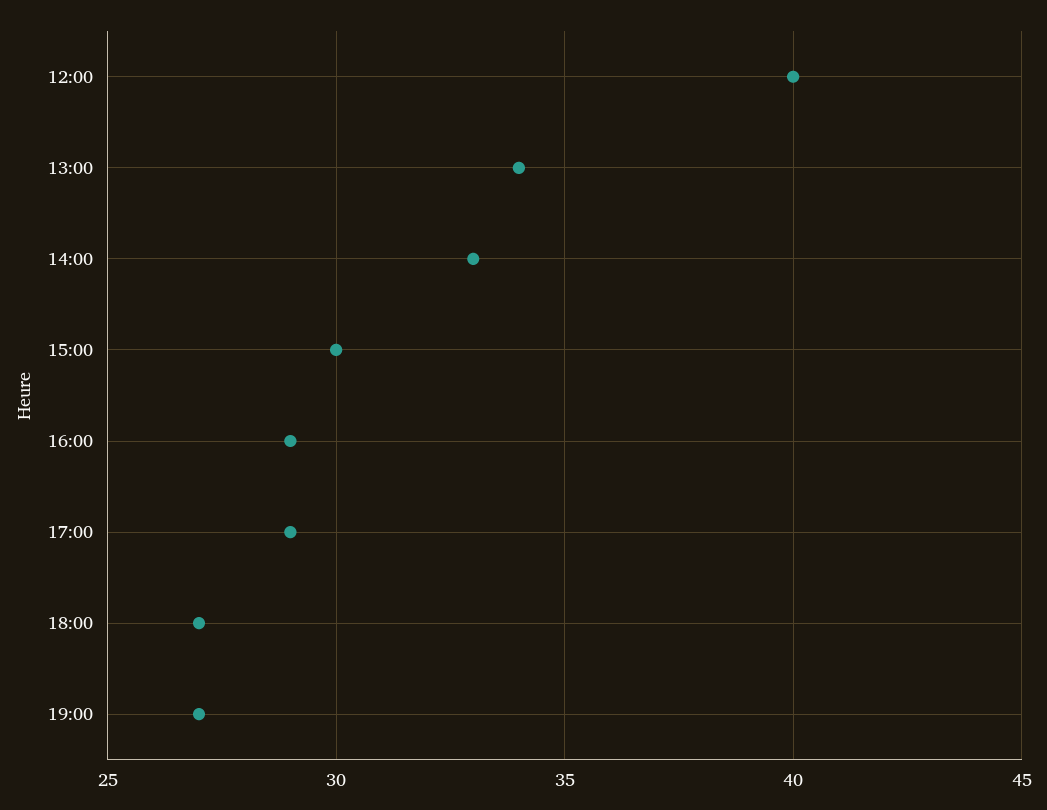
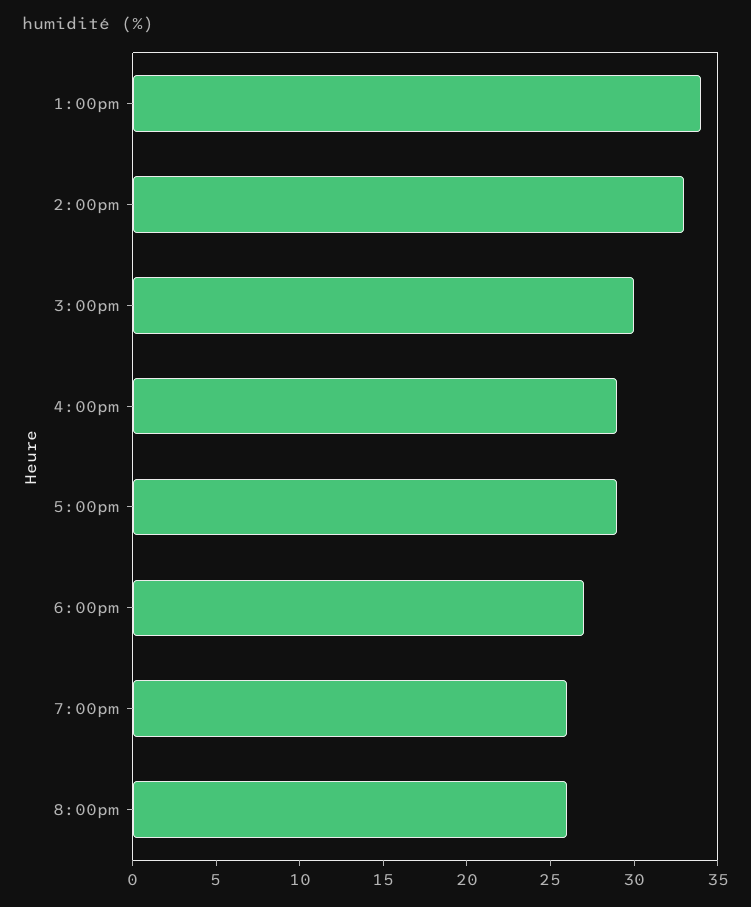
12:00: 40 -> none
19:00: 27 -> 26
8:00pm: none -> 26

